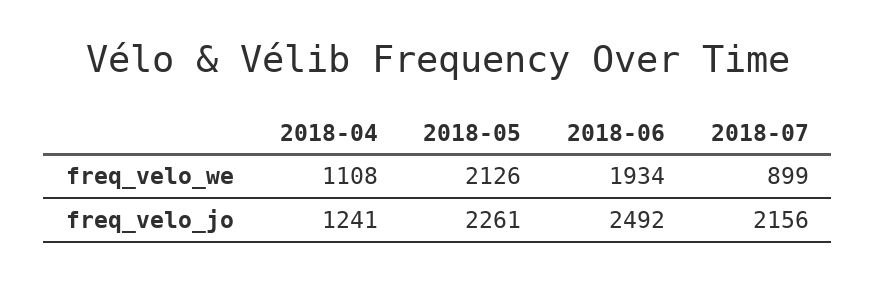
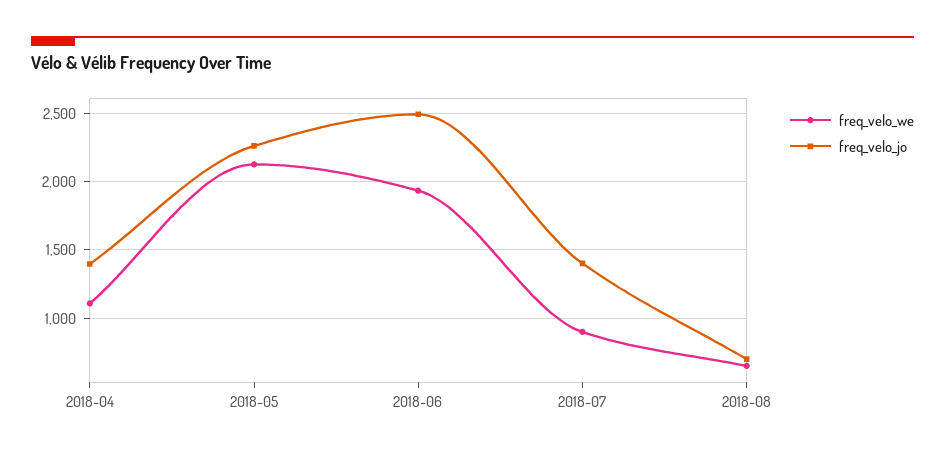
freq_velo_jo, 2018-04: 1241 -> 1400
freq_velo_jo, 2018-07: 2156 -> 1400
freq_velo_we, 2018-08: none -> 650
freq_velo_jo, 2018-08: none -> 700

